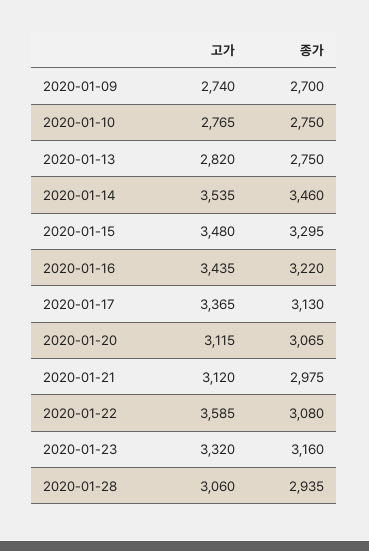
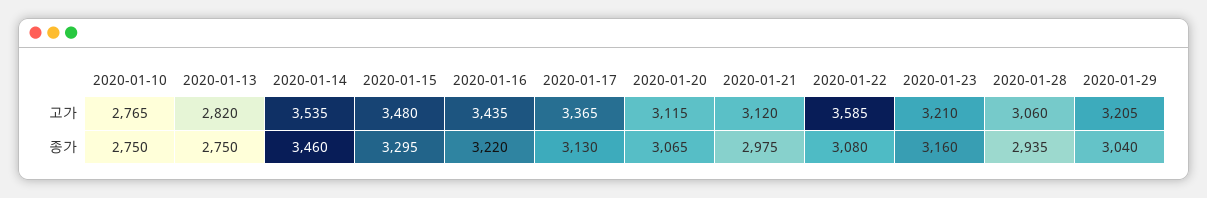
고가, 2020-01-09: 2740 -> none
종가, 2020-01-09: 2700 -> none
고가, 2020-01-23: 3320 -> 3210
고가, 2020-01-29: none -> 3205
종가, 2020-01-29: none -> 3040

